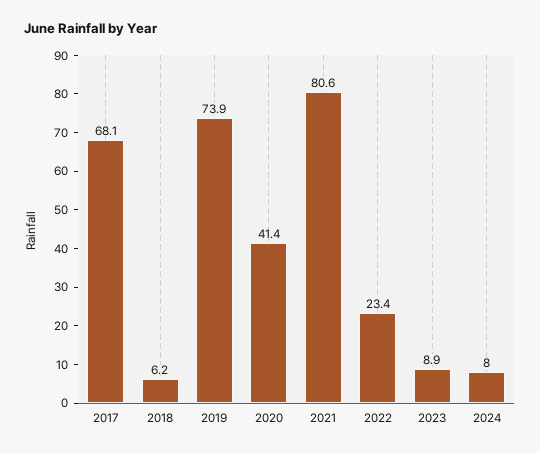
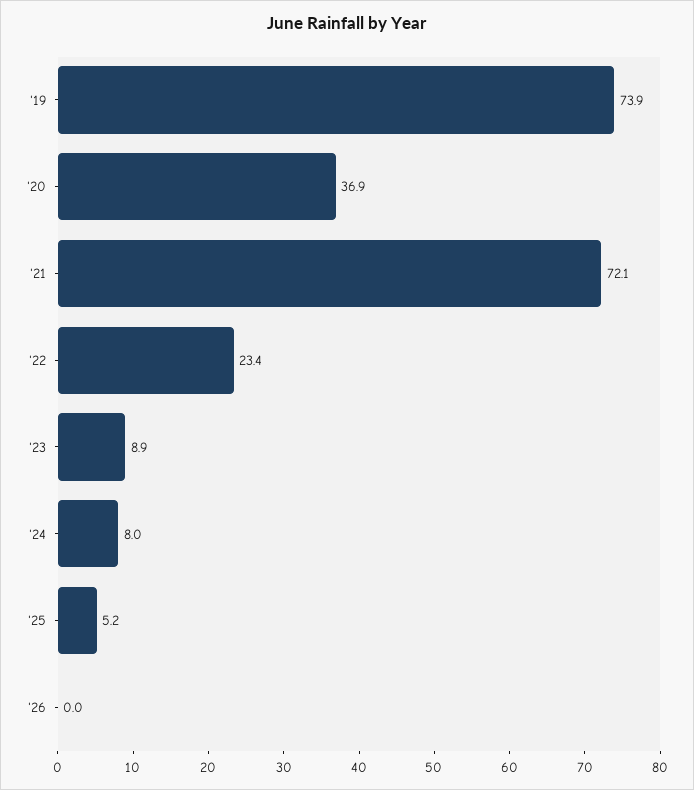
2017: 68.1 -> none
2018: 6.2 -> none
2020: 41.4 -> 36.9
2021: 80.6 -> 72.1
'25: none -> 5.2
'26: none -> 0

